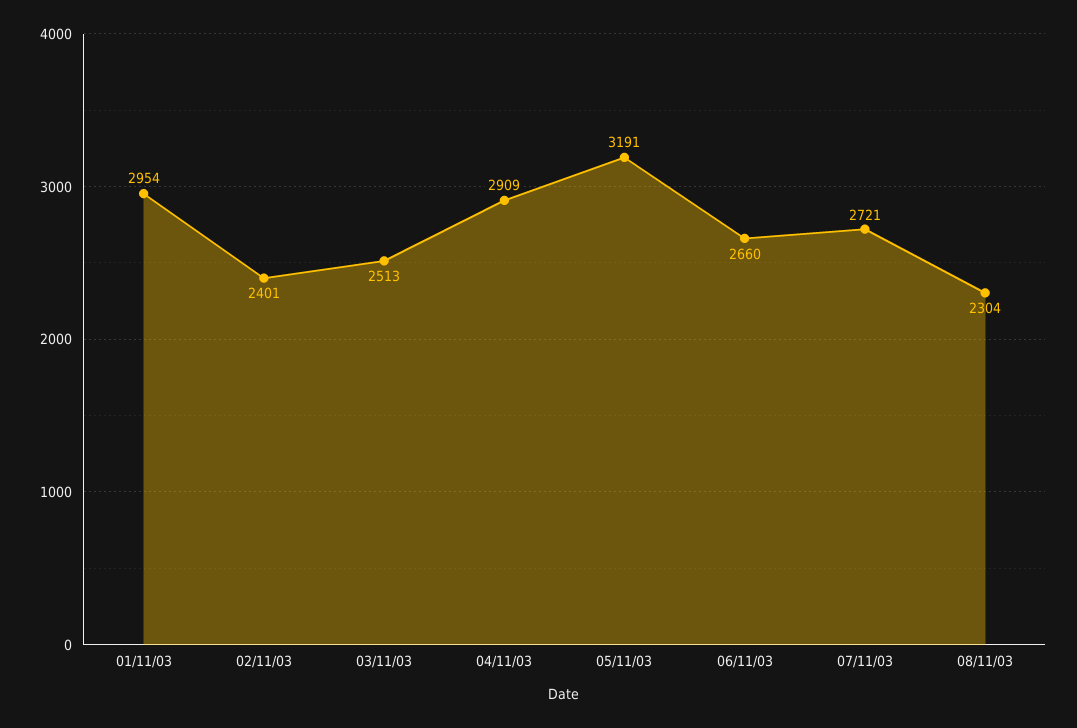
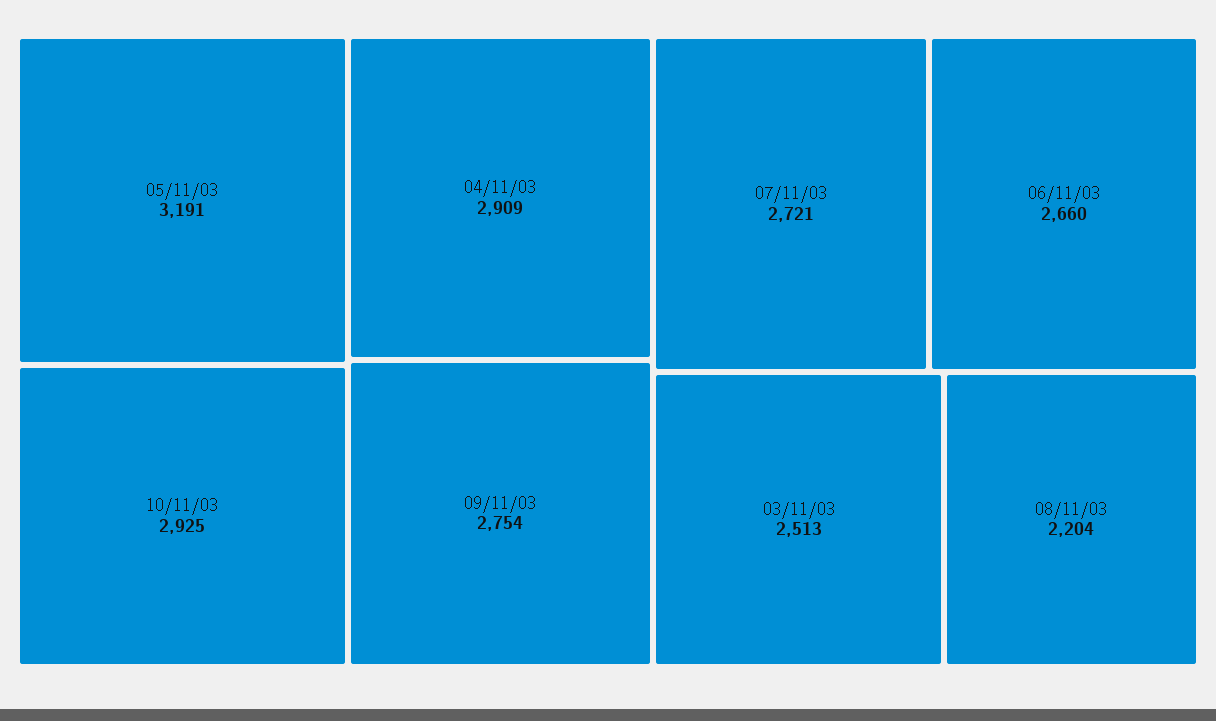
01/11/03: 2954 -> none
02/11/03: 2401 -> none
08/11/03: 2304 -> 2204
10/11/03: none -> 2925
09/11/03: none -> 2754

